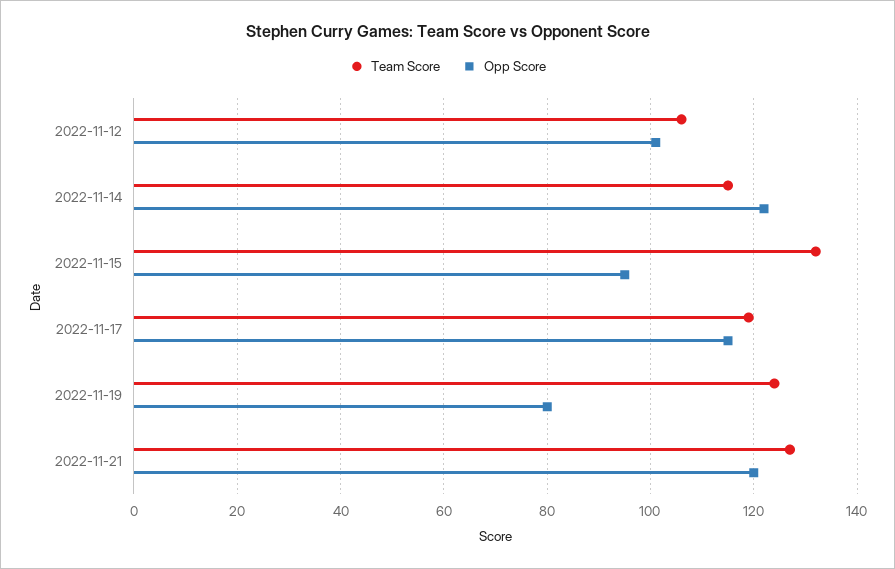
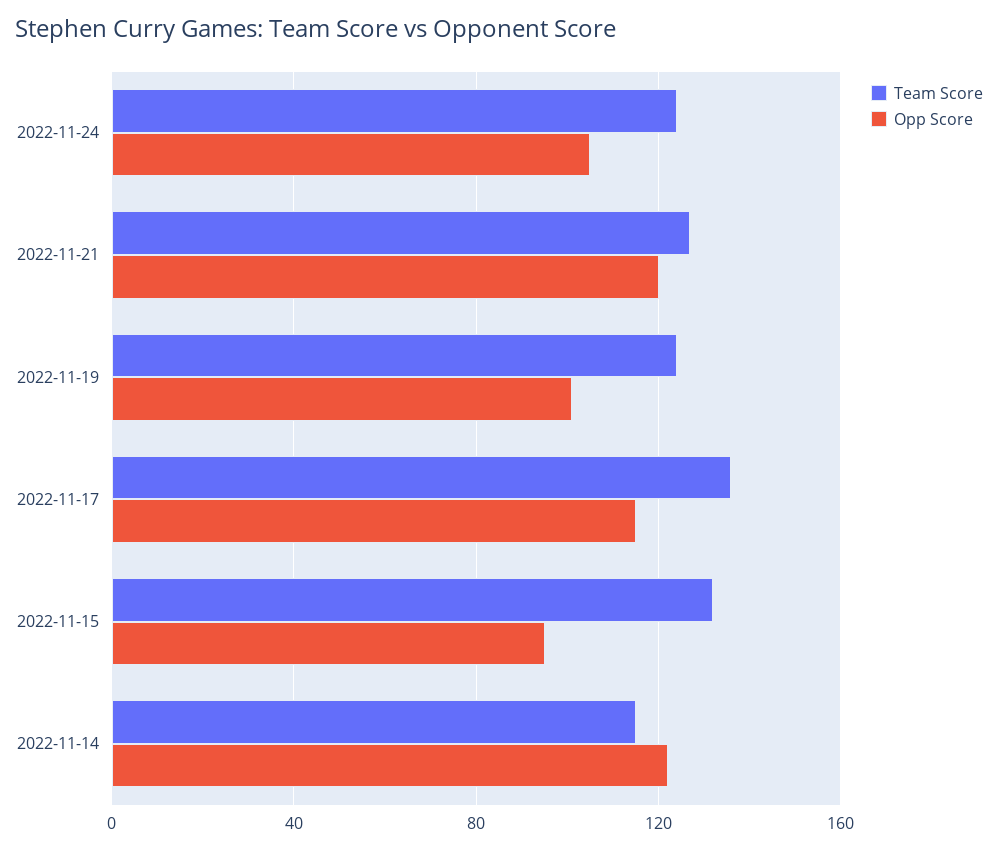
Team Score, 2022-11-12: 105 -> none
Opp Score, 2022-11-12: 100 -> none
Team Score, 2022-11-17: 120 -> 135
Opp Score, 2022-11-19: 80 -> 100
Team Score, 2022-11-24: none -> 125
Opp Score, 2022-11-24: none -> 105

